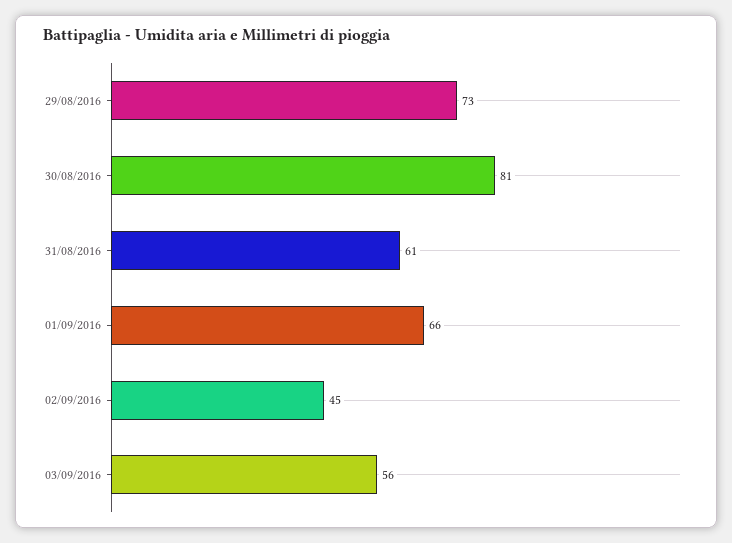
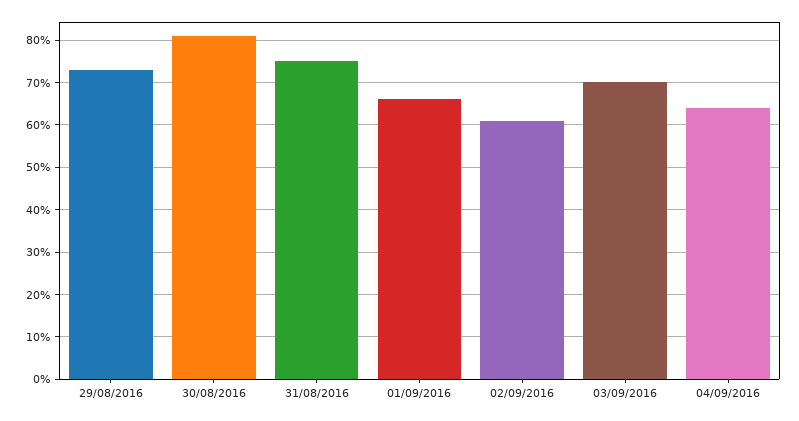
31/08/2016: 61 -> 75
02/09/2016: 45 -> 60
03/09/2016: 56 -> 70
04/09/2016: none -> 65

